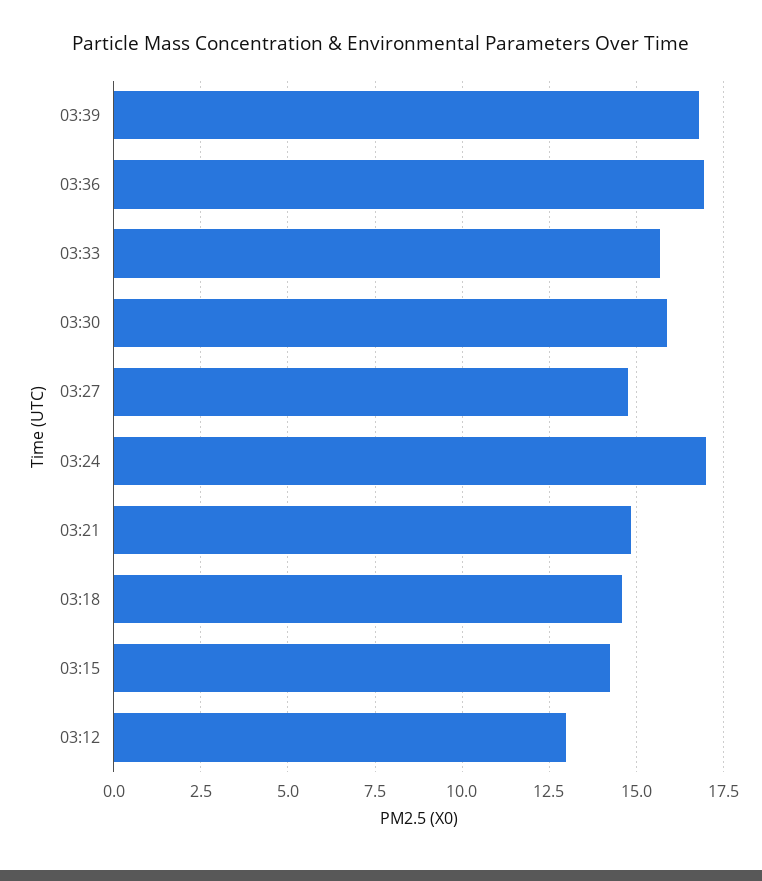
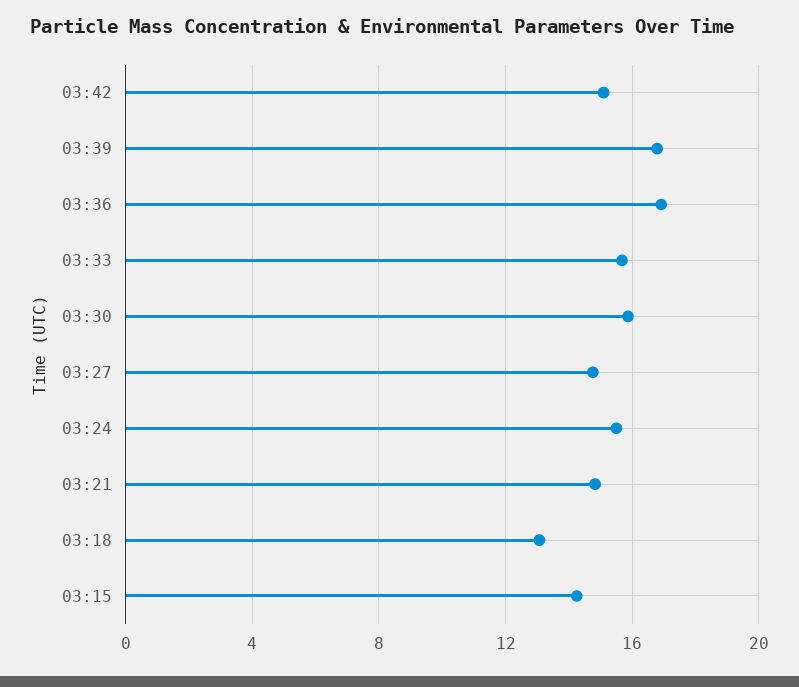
03:24: 17 -> 15.5
03:18: 14.5 -> 13
03:12: 13 -> none
03:42: none -> 15

